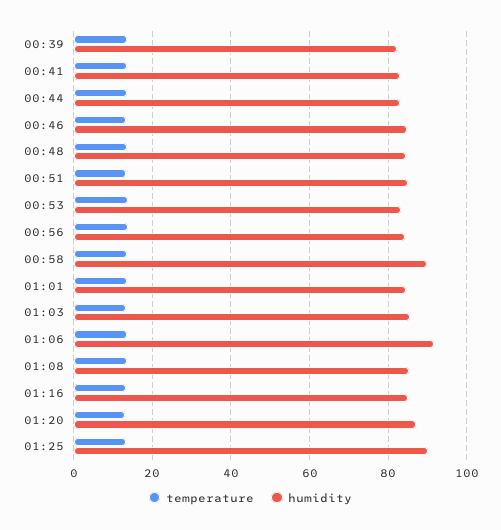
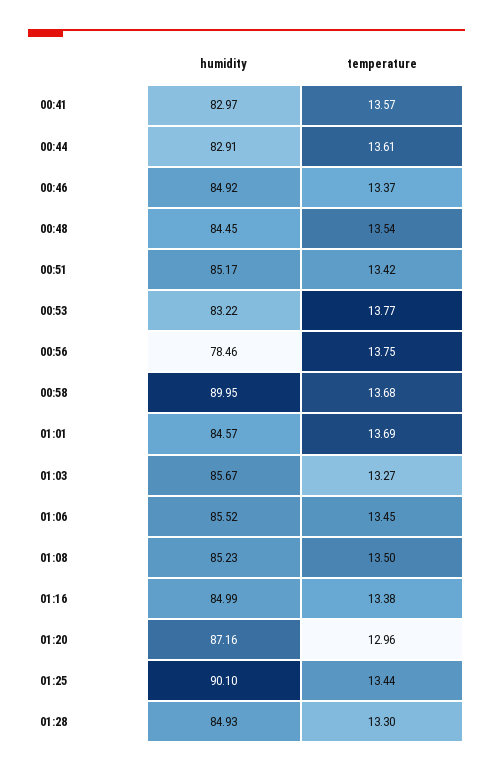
temperature, 00:39: 14 -> none
humidity, 00:39: 82 -> none
humidity, 00:56: 84 -> 78.46
humidity, 01:06: 92 -> 85.52
humidity, 01:28: none -> 84.93
temperature, 01:28: none -> 13.3

